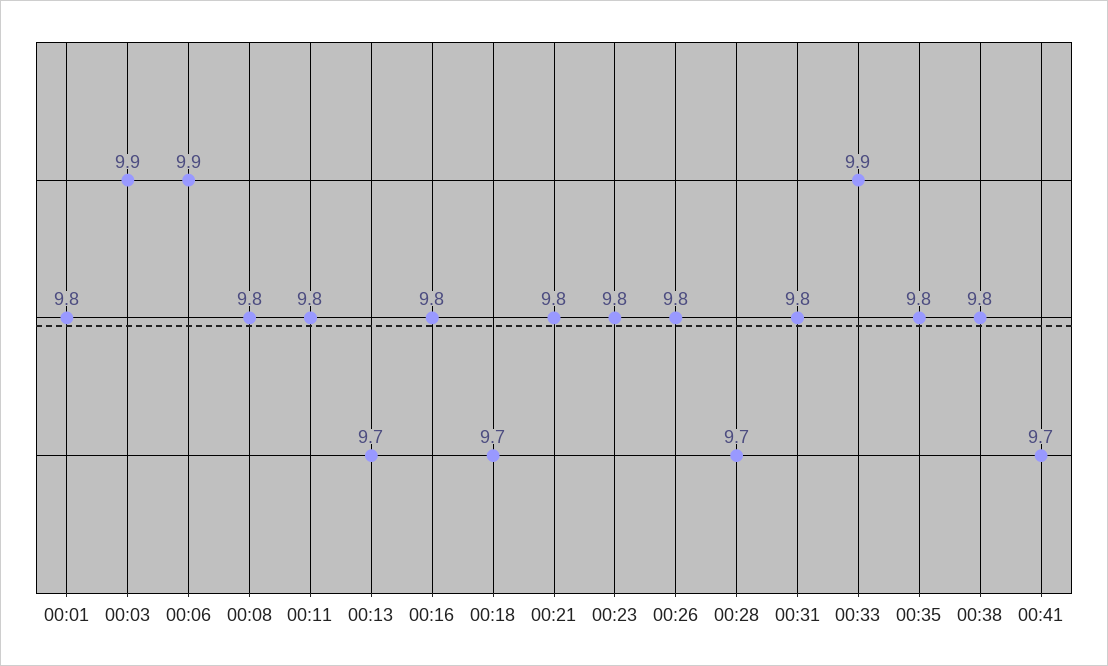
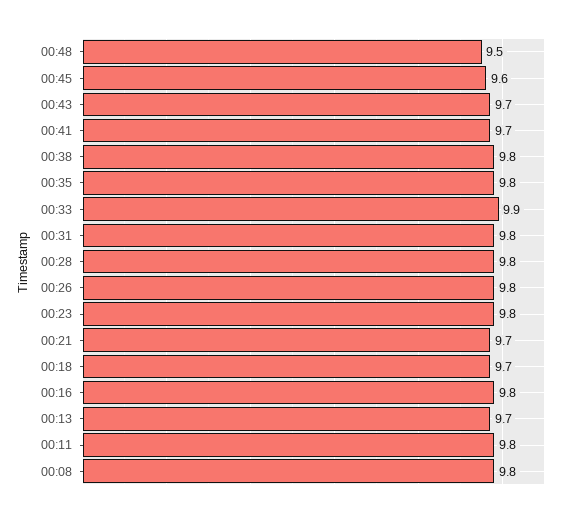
00:01: 9.8 -> none
00:03: 9.9 -> none
00:06: 9.9 -> none
00:21: 9.8 -> 9.7
00:28: 9.7 -> 9.8
00:48: none -> 9.5
00:45: none -> 9.6
00:43: none -> 9.7

